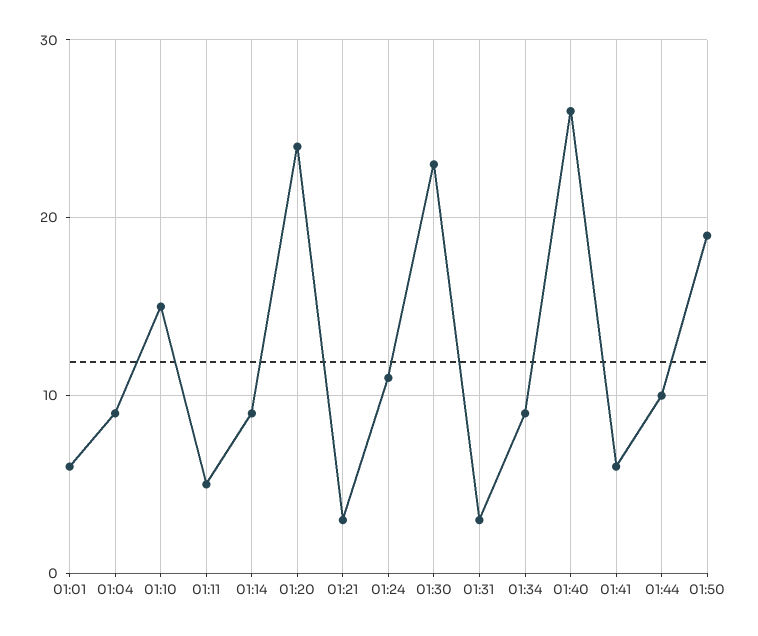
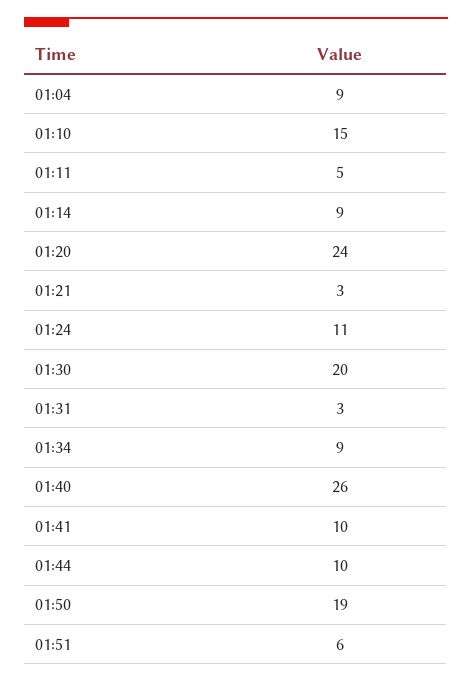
01:01: 6 -> none
01:30: 23 -> 20
01:41: 6 -> 10
01:51: none -> 6

